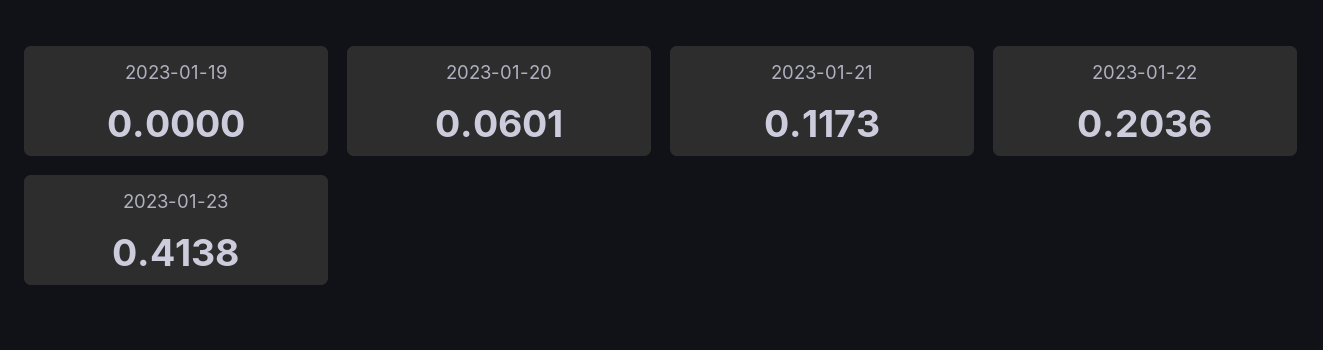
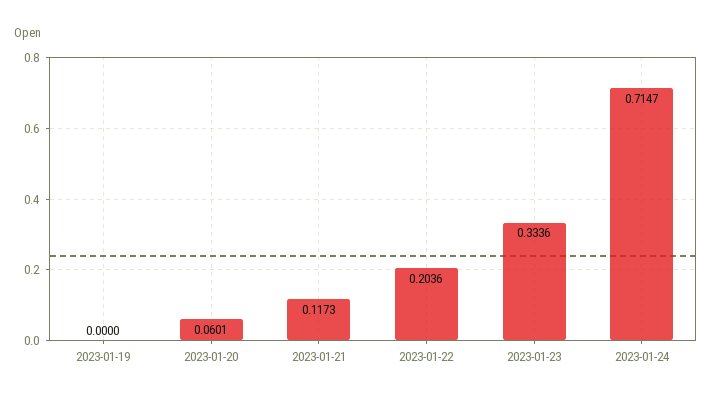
2023-01-23: 0.4138 -> 0.3336
2023-01-24: none -> 0.7147

